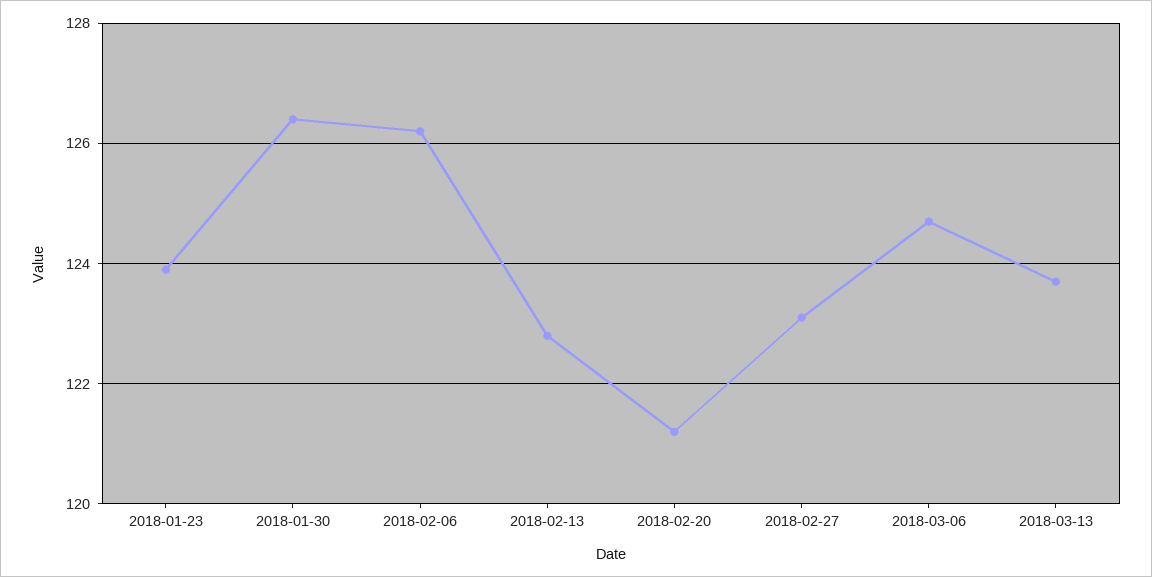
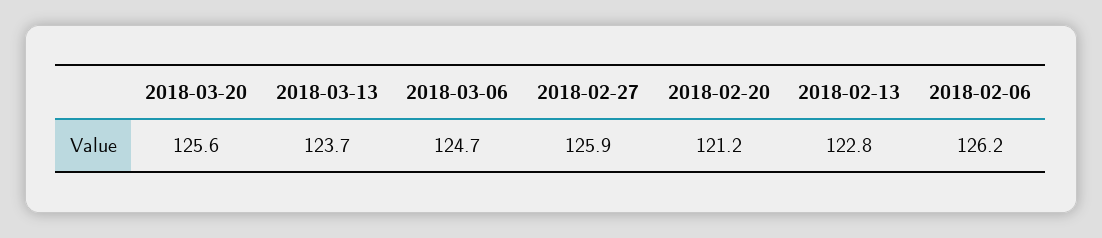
2018-01-23: 124 -> none
2018-01-30: 126.5 -> none
2018-02-27: 123 -> 125.9
2018-03-20: none -> 125.6

